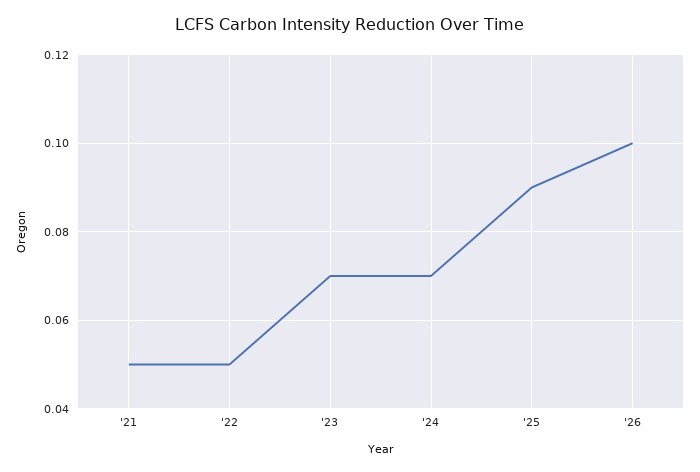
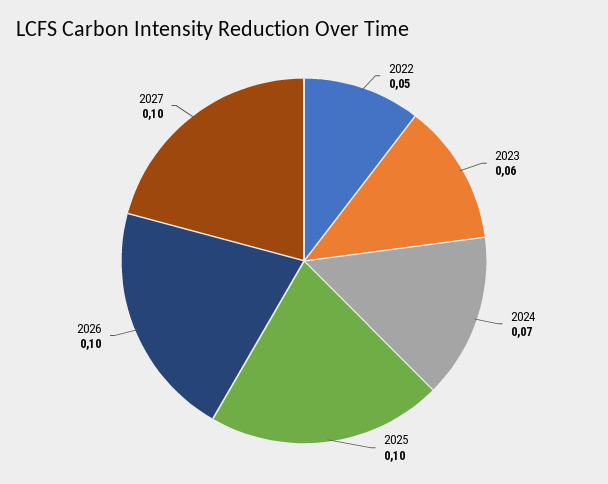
'21: 0.05 -> none
'23: 0.07 -> 0.06
'25: 0.09 -> 0.1
2027: none -> 0.1

